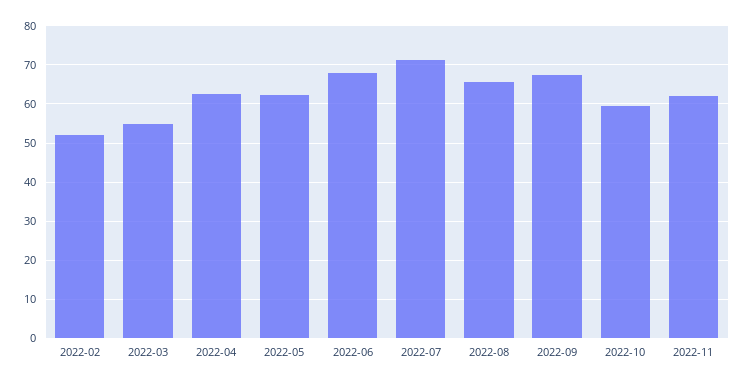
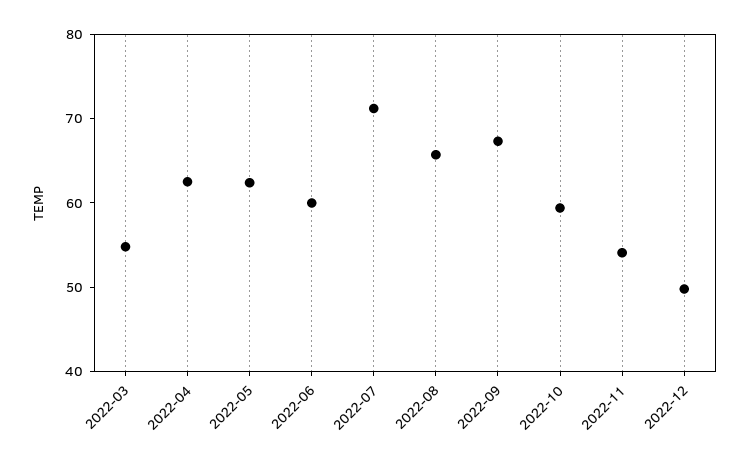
2022-02: 52 -> none
2022-06: 68 -> 60
2022-11: 62 -> 54
2022-12: none -> 50

